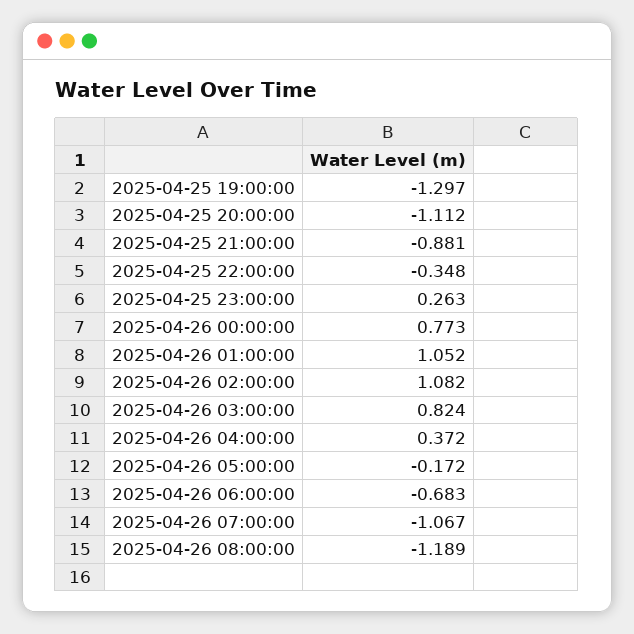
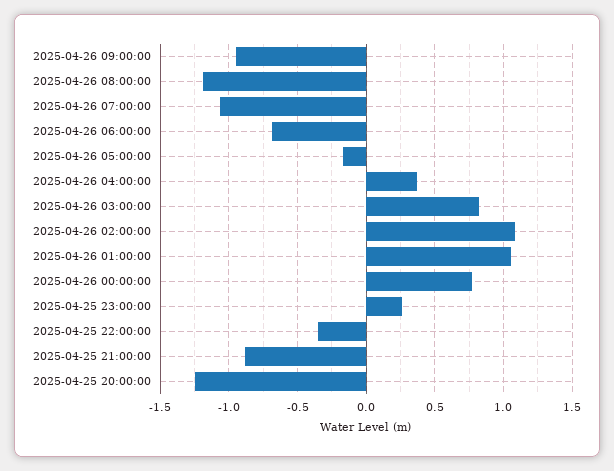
2025-04-25 19:00:00: -1.297 -> none
2025-04-25 20:00:00: -1.112 -> -1.25
2025-04-26 09:00:00: none -> -0.95

